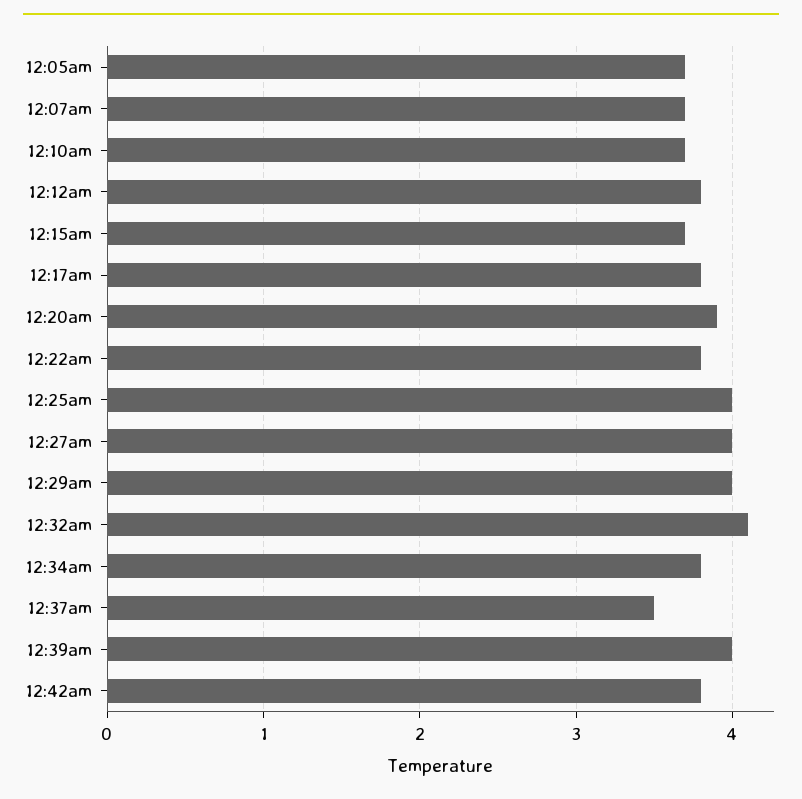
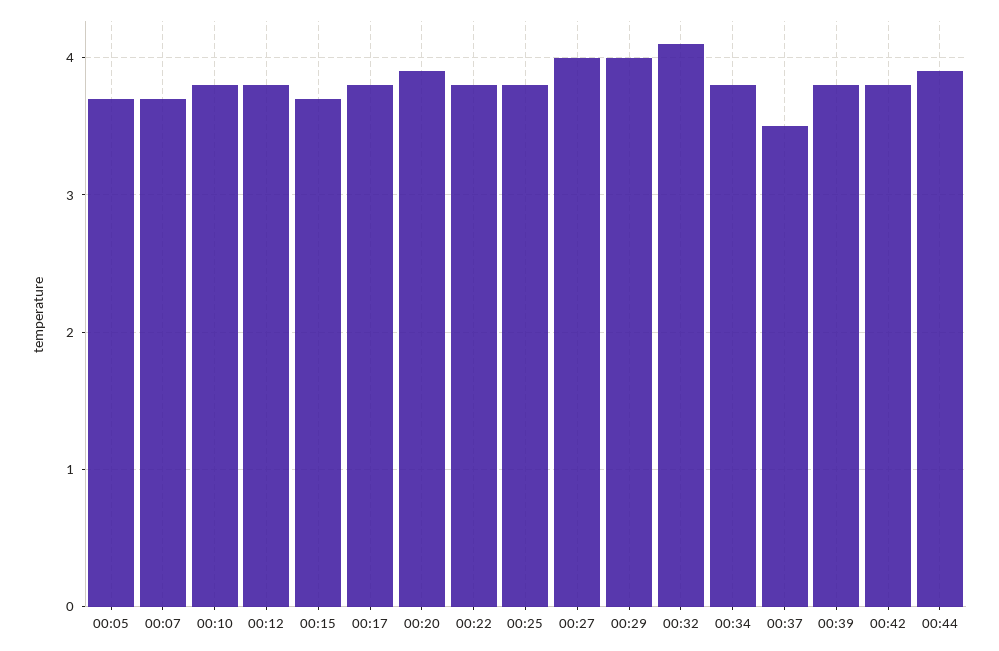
12:10am: 3.7 -> 3.8
12:25am: 4 -> 3.8
12:39am: 4 -> 3.8
00:44: none -> 3.9

